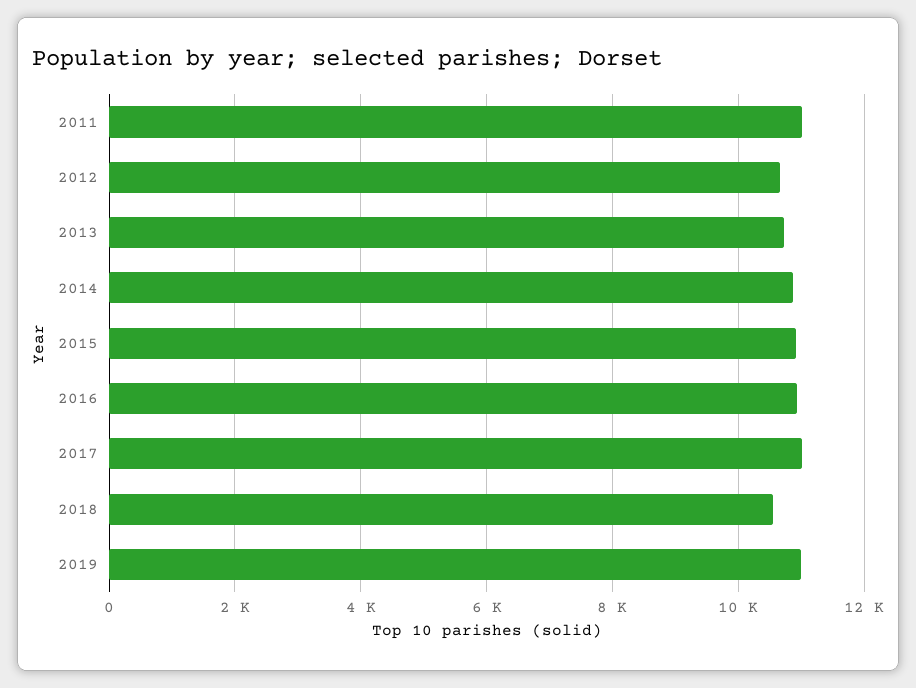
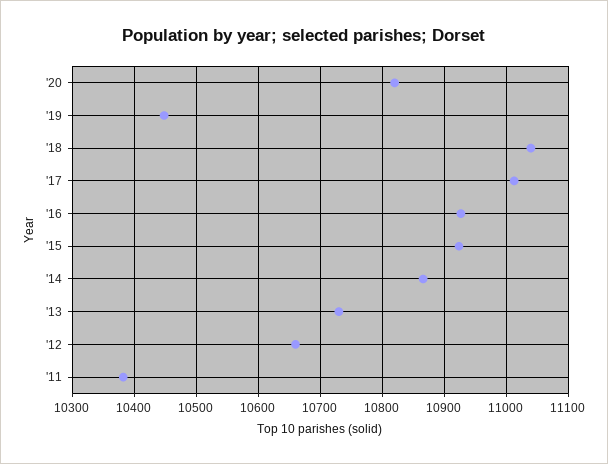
2011: 11000 -> 10380
2018: 10600 -> 11040
2019: 11000 -> 10450
'20: none -> 10820

